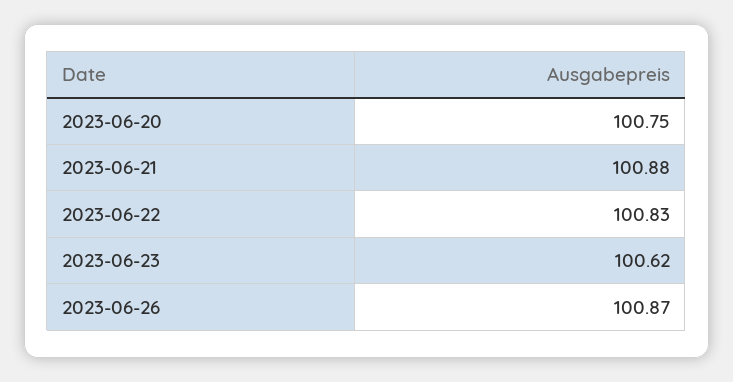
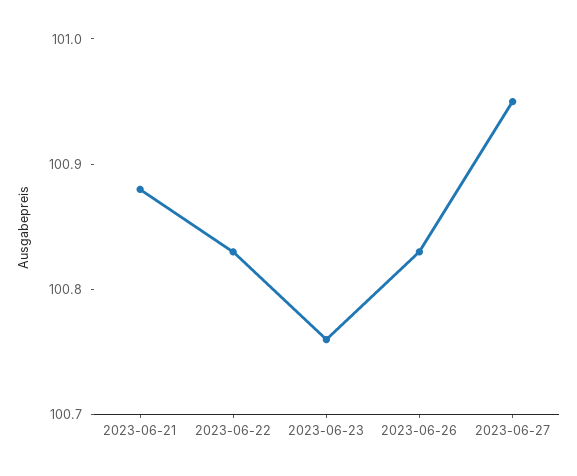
2023-06-20: 100.75 -> none
2023-06-23: 100.62 -> 100.76
2023-06-26: 100.87 -> 100.83
2023-06-27: none -> 100.95

